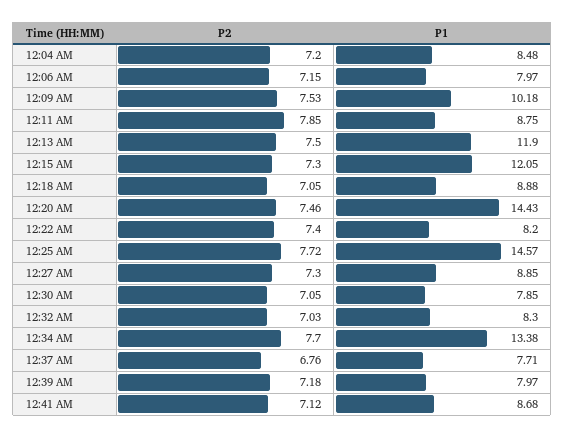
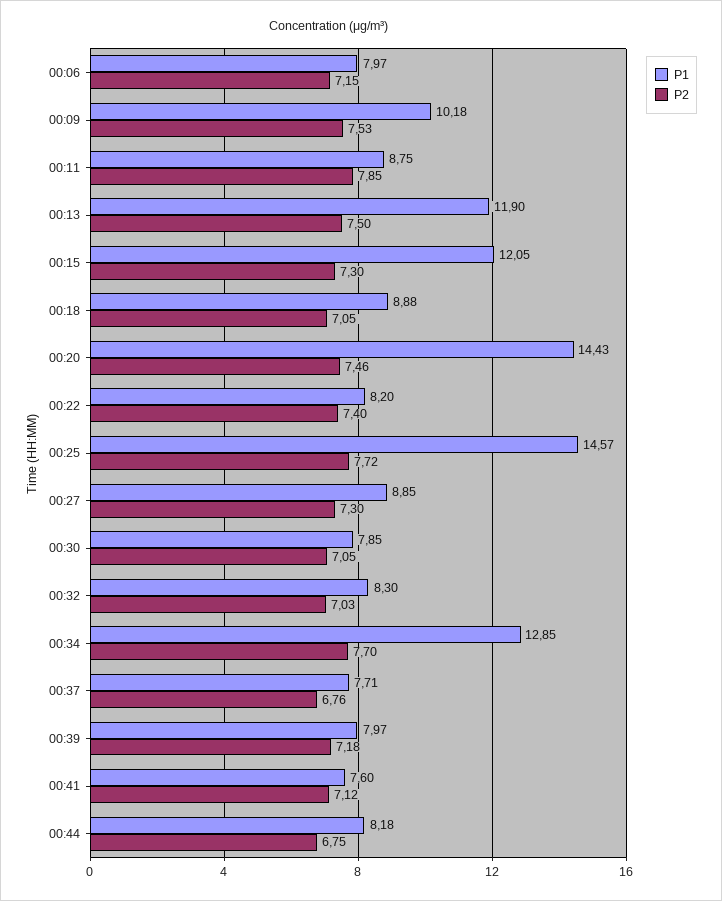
P2, 12:04 AM: 7.2 -> none
P1, 12:04 AM: 8.48 -> none
P1, 12:34 AM: 13.38 -> 12.85
P1, 12:41 AM: 8.68 -> 7.6
P1, 00:44: none -> 8.18
P2, 00:44: none -> 6.75

